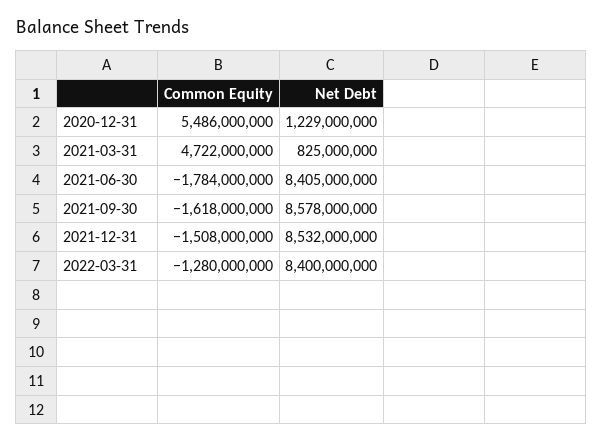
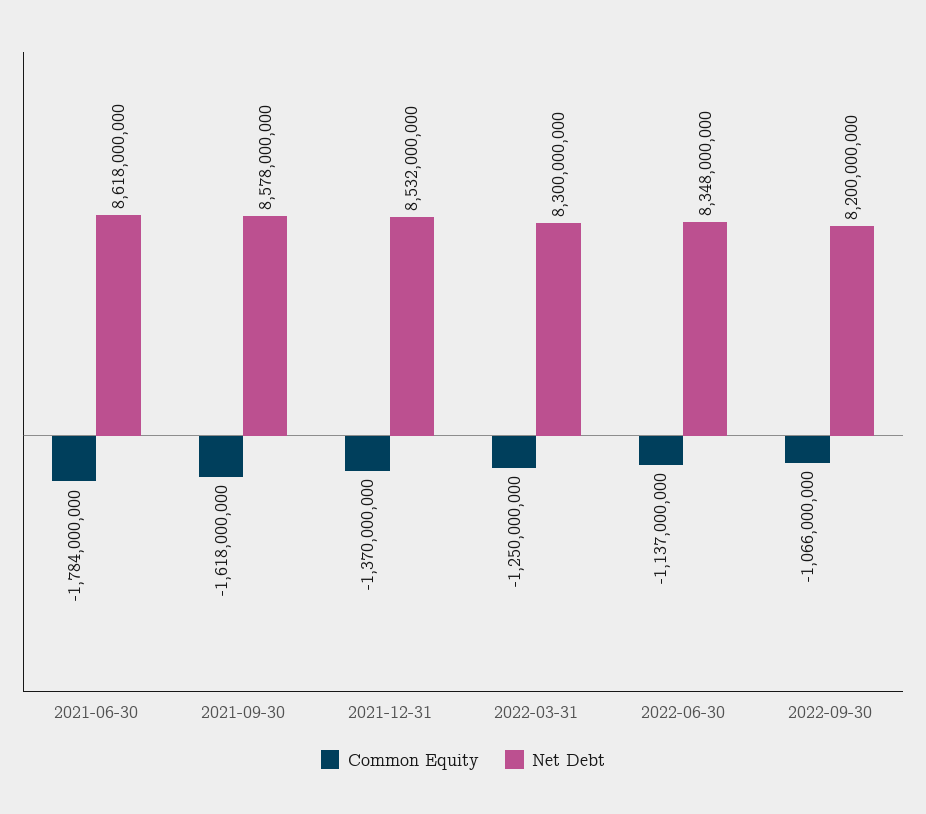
Common Equity, 2020-12-31: 5486000000 -> none
Net Debt, 2020-12-31: 1229000000 -> none
Common Equity, 2021-03-31: 4722000000 -> none
Net Debt, 2021-03-31: 825000000 -> none
Net Debt, 2021-06-30: 8405000000 -> 8618000000
Common Equity, 2021-12-31: -1508000000 -> -1370000000
Common Equity, 2022-03-31: -1280000000 -> -1250000000
Net Debt, 2022-03-31: 8400000000 -> 8300000000
Common Equity, 2022-06-30: none -> -1137000000
Net Debt, 2022-06-30: none -> 8348000000
Common Equity, 2022-09-30: none -> -1066000000
Net Debt, 2022-09-30: none -> 8200000000

